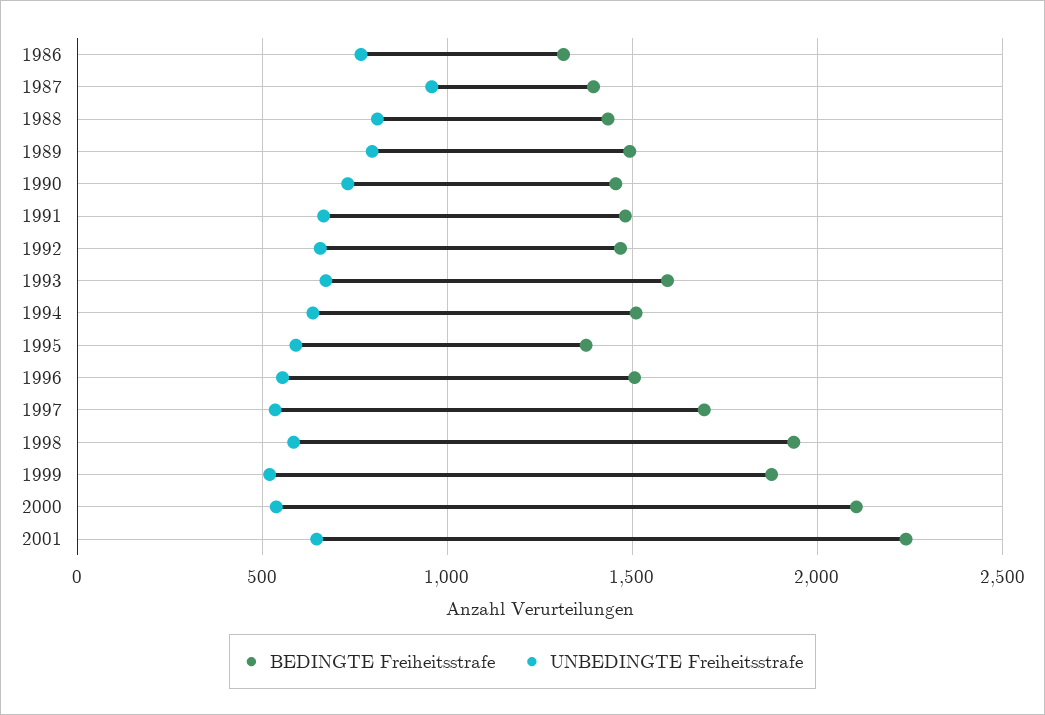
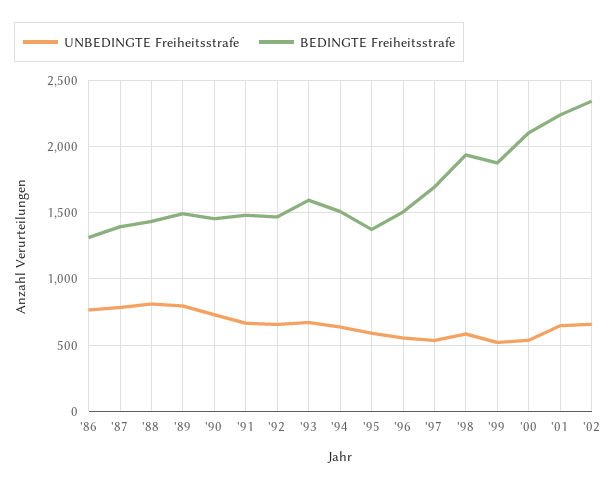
UNBEDINGTE Freiheitsstrafe, 1987: 950 -> 800
UNBEDINGTE Freiheitsstrafe, '02: none -> 650
BEDINGTE Freiheitsstrafe, '02: none -> 2350

